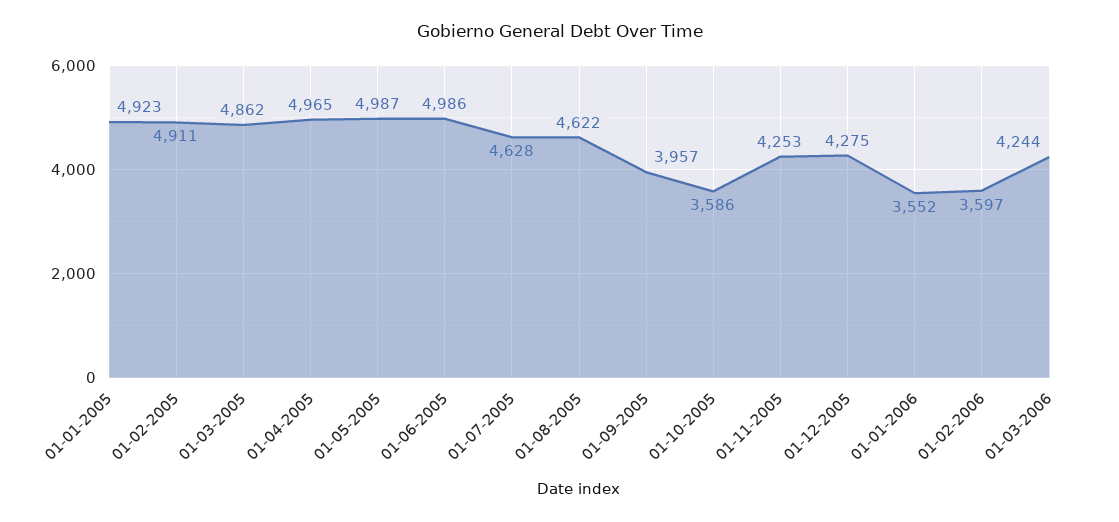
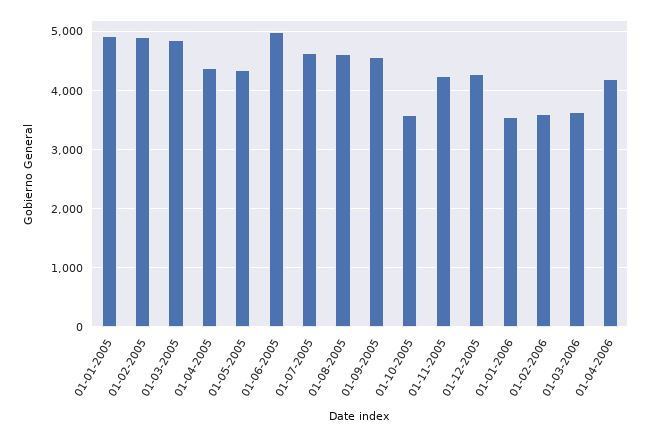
01-04-2005: 4965 -> 4400
01-05-2005: 4987 -> 4400
01-09-2005: 3957 -> 4600
01-03-2006: 4244 -> 3600
01-04-2006: none -> 4200

